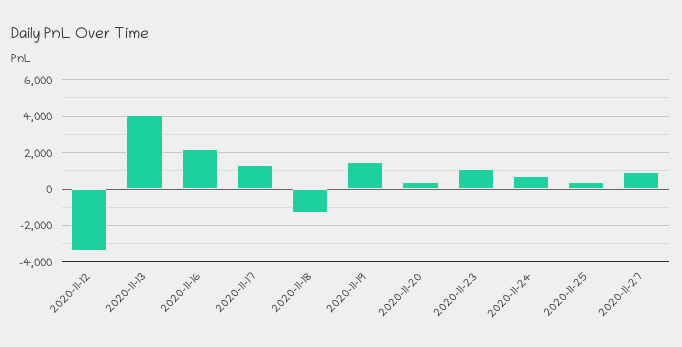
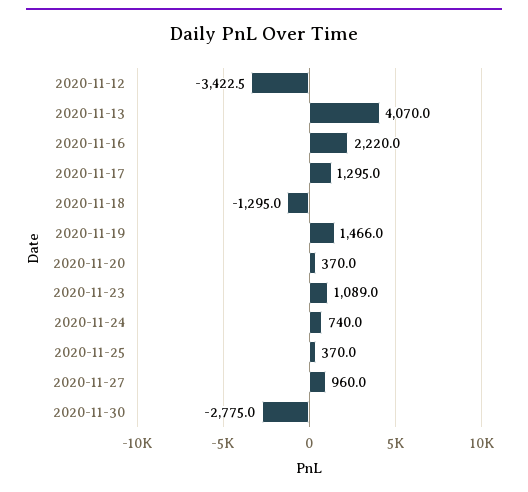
2020-11-30: none -> -2775

